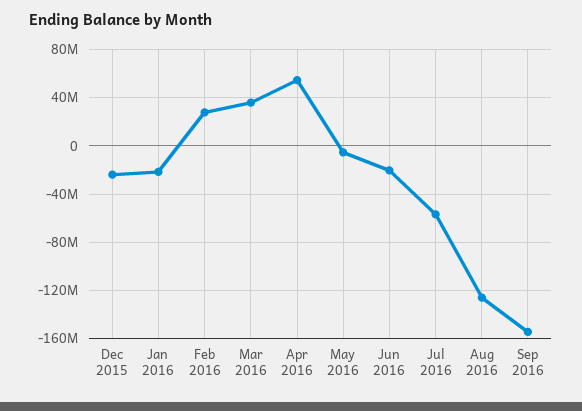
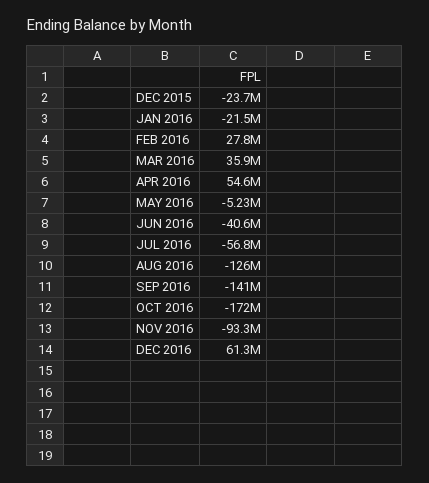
Jun 2016: -20000000 -> -40600000
Sep 2016: -155000000 -> -141000000
OCT 2016: none -> -172000000
NOV 2016: none -> -93300000
DEC 2016: none -> 61300000

